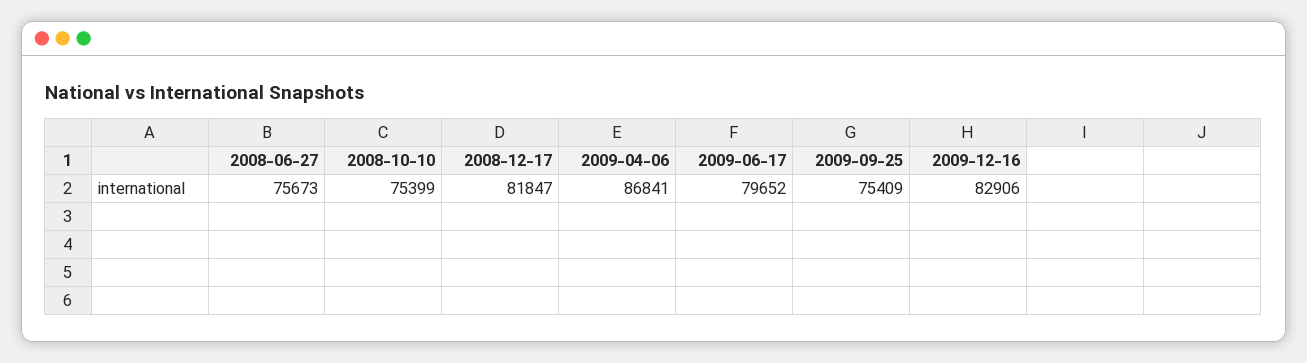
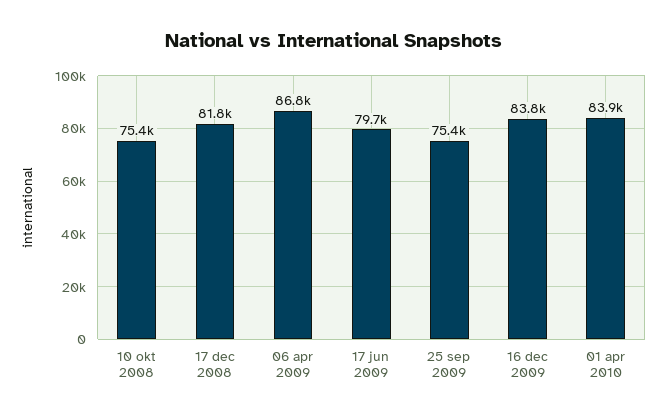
2008-06-27: 75673 -> none
2009-12-16: 82906 -> 83800
01 apr 2010: none -> 83900

